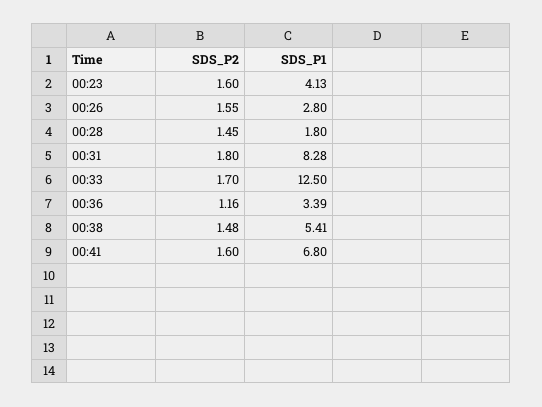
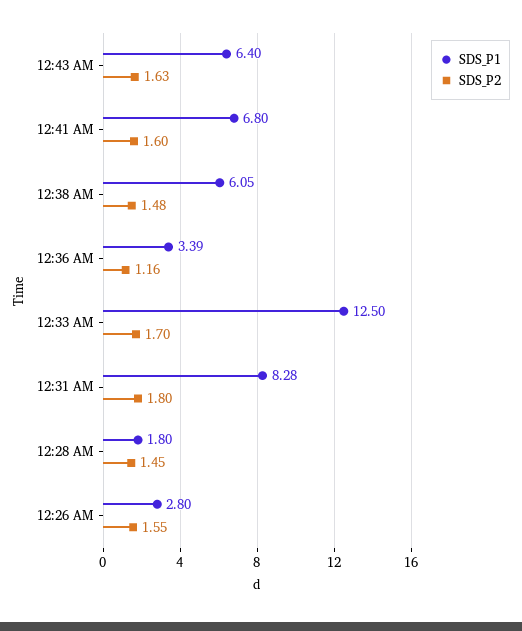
SDS_P2, 00:23: 1.6 -> none
SDS_P1, 00:23: 4.13 -> none
SDS_P1, 00:38: 5.41 -> 6.05
SDS_P1, 12:43 AM: none -> 6.4
SDS_P2, 12:43 AM: none -> 1.63

